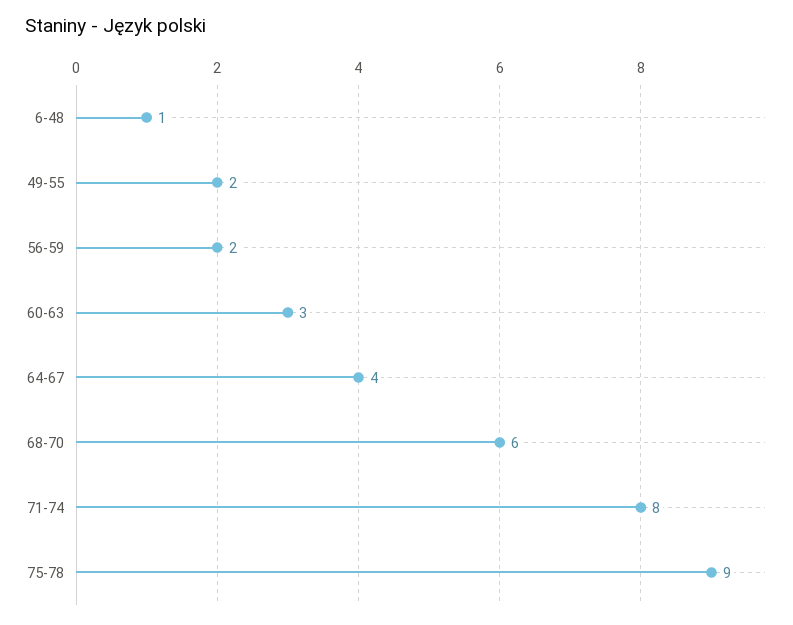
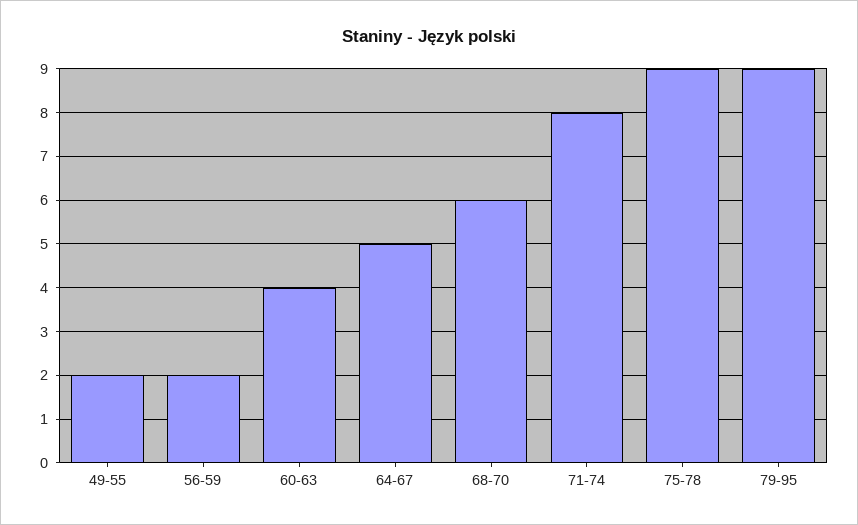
6-48: 1 -> none
60-63: 3 -> 4
64-67: 4 -> 5
79-95: none -> 9

